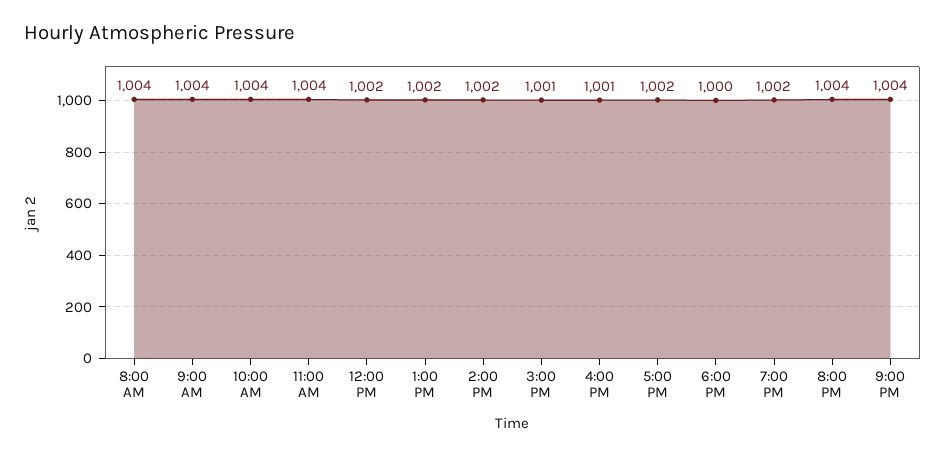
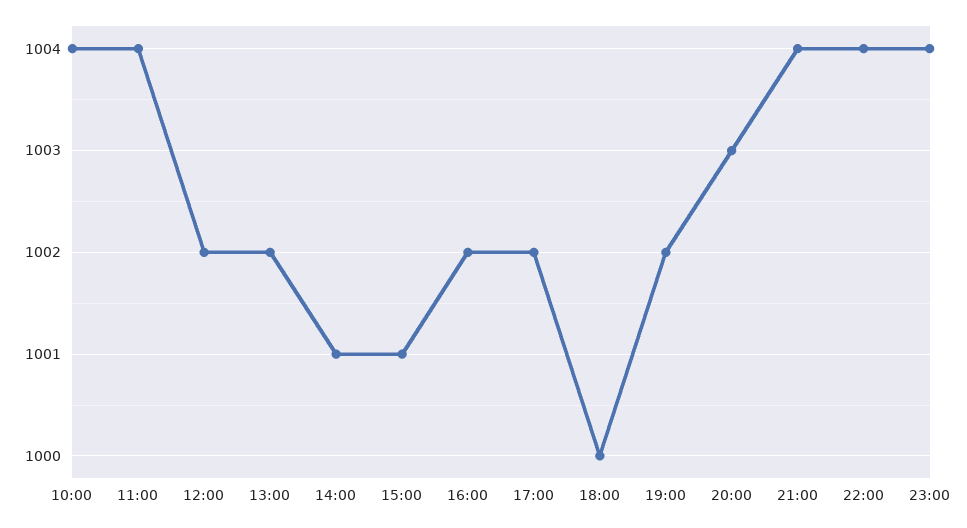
8:00 AM: 1004 -> none
9:00 AM: 1004 -> none
2:00 PM: 1002 -> 1001
4:00 PM: 1001 -> 1002
8:00 PM: 1004 -> 1003
22:00: none -> 1004
23:00: none -> 1004

